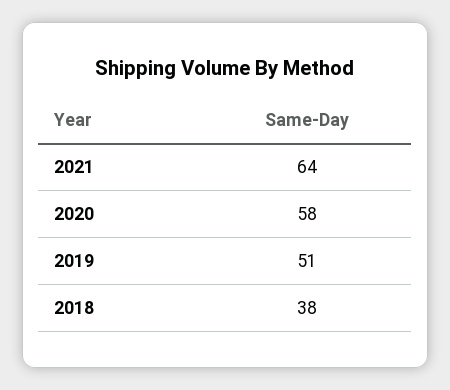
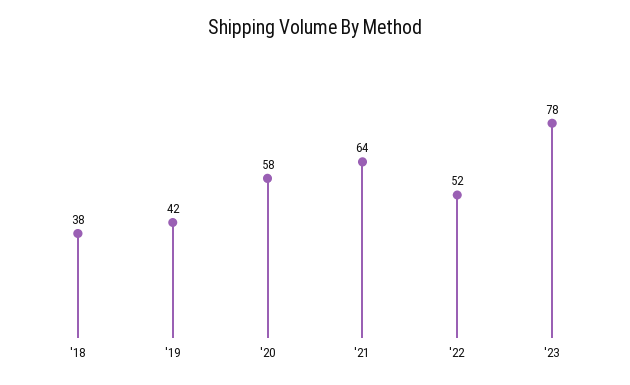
2019: 51 -> 42
'22: none -> 52
'23: none -> 78

